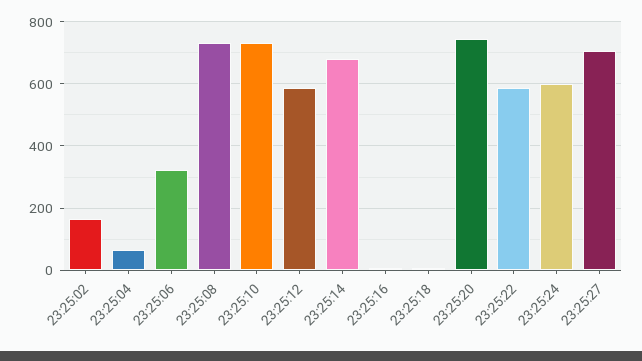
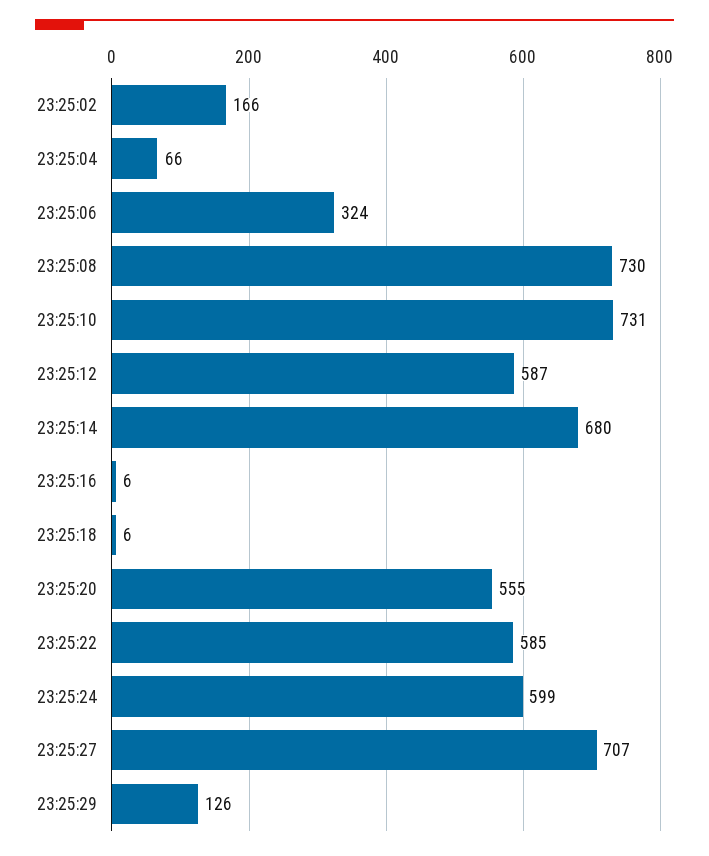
23:25:20: 740 -> 555
23:25:29: none -> 126

